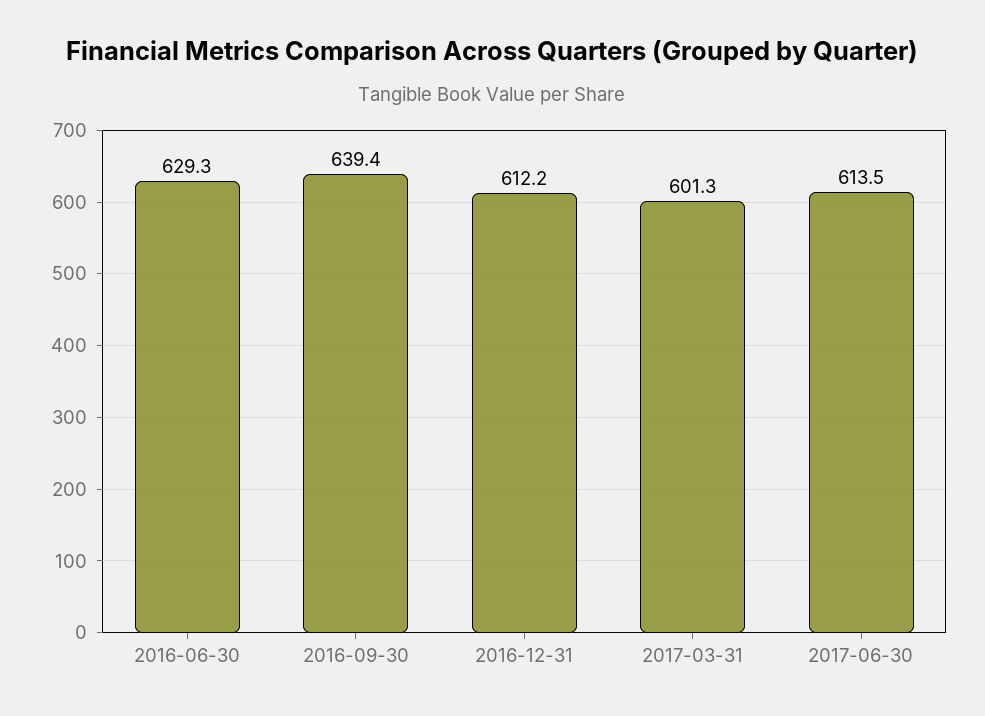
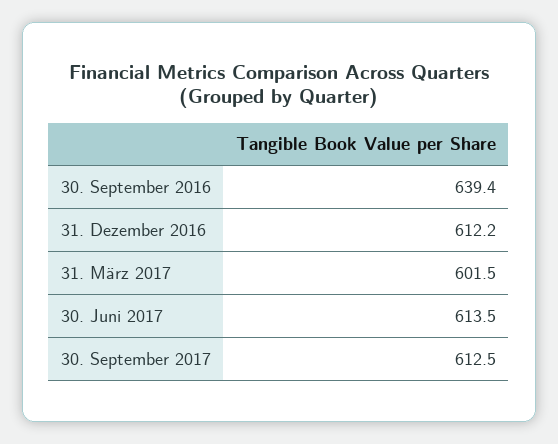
2016-06-30: 629.3 -> none
2017-03-31: 601.3 -> 601.5
30. September 2017: none -> 612.5

